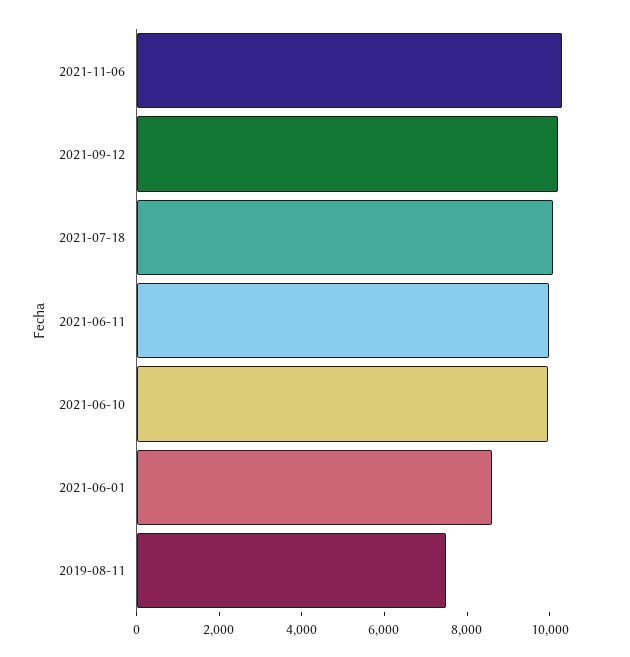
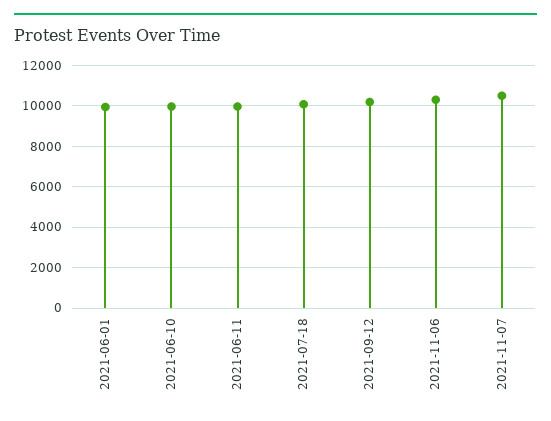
2021-06-01: 8500 -> 10000
2019-08-11: 7500 -> none
2021-11-07: none -> 10500

